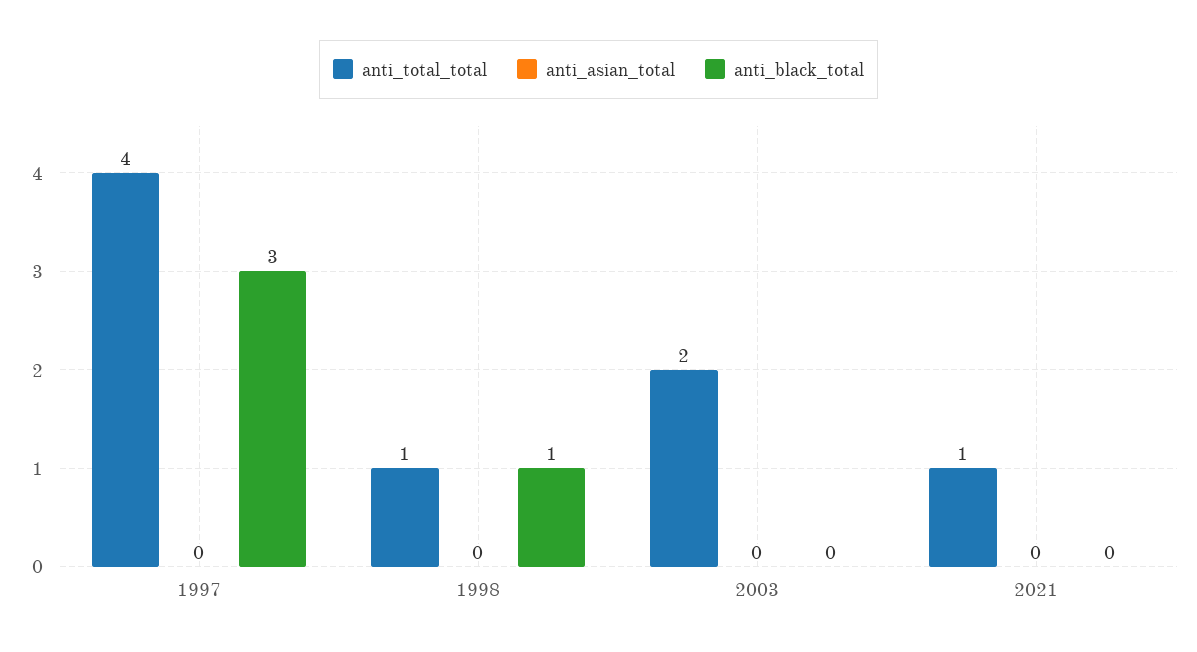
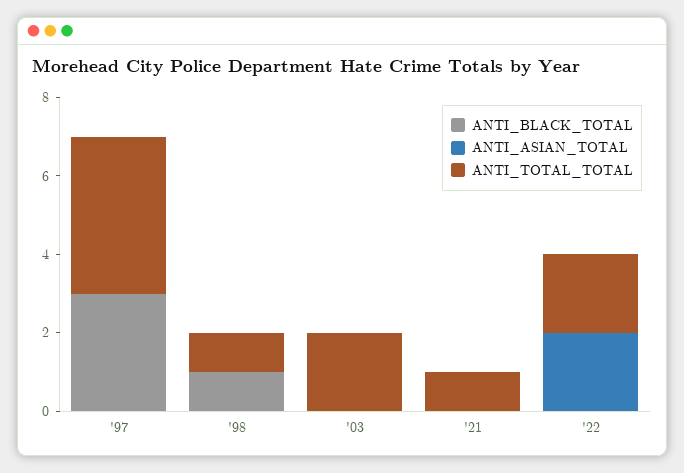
anti_black_total, '22: none -> 0
anti_asian_total, '22: none -> 2
anti_total_total, '22: none -> 2

